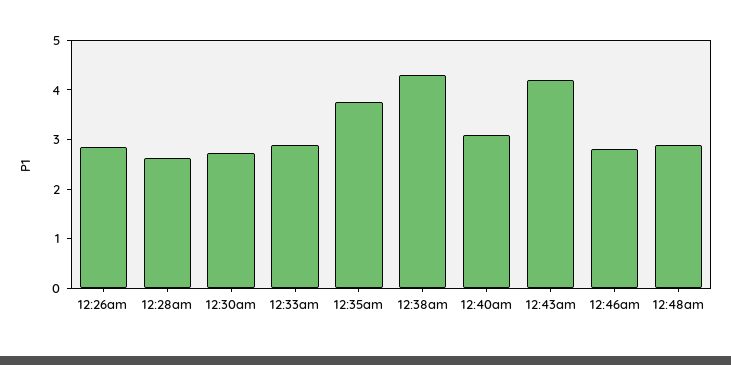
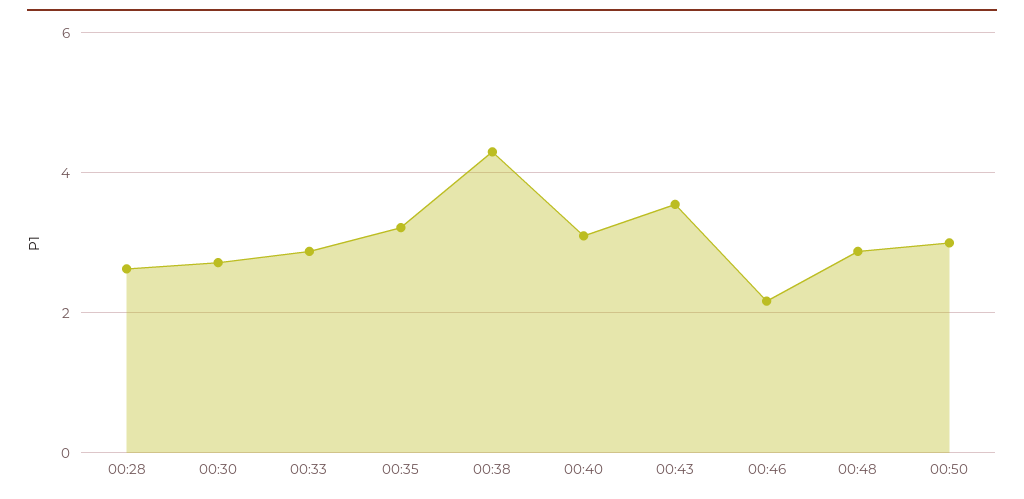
12:26am: 2.8 -> none
12:35am: 3.8 -> 3.2
12:43am: 4.2 -> 3.6
12:46am: 2.8 -> 2.2
00:50: none -> 3

